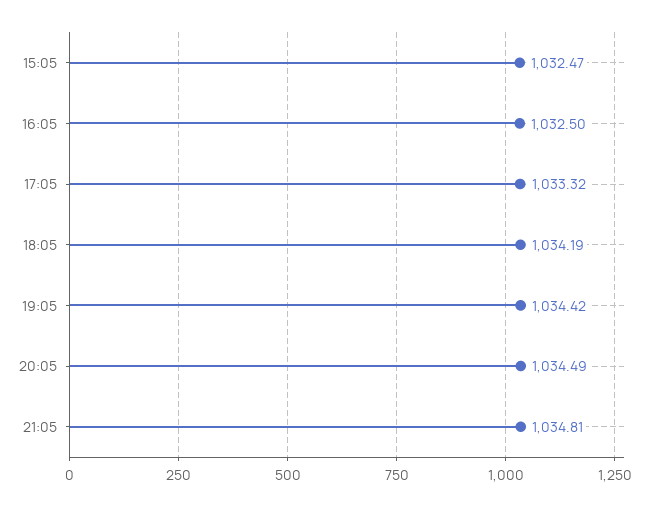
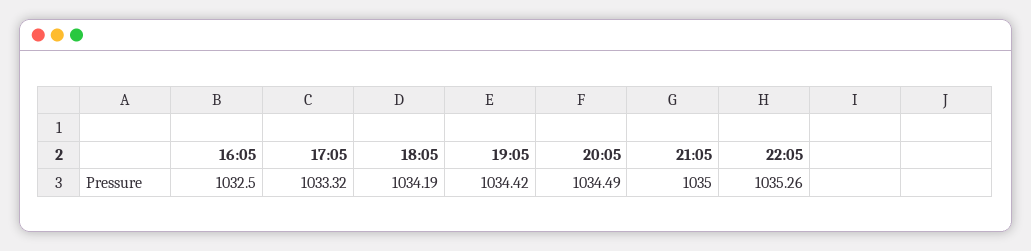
15:05: 1032.47 -> none
21:05: 1034.81 -> 1035
22:05: none -> 1035.26

